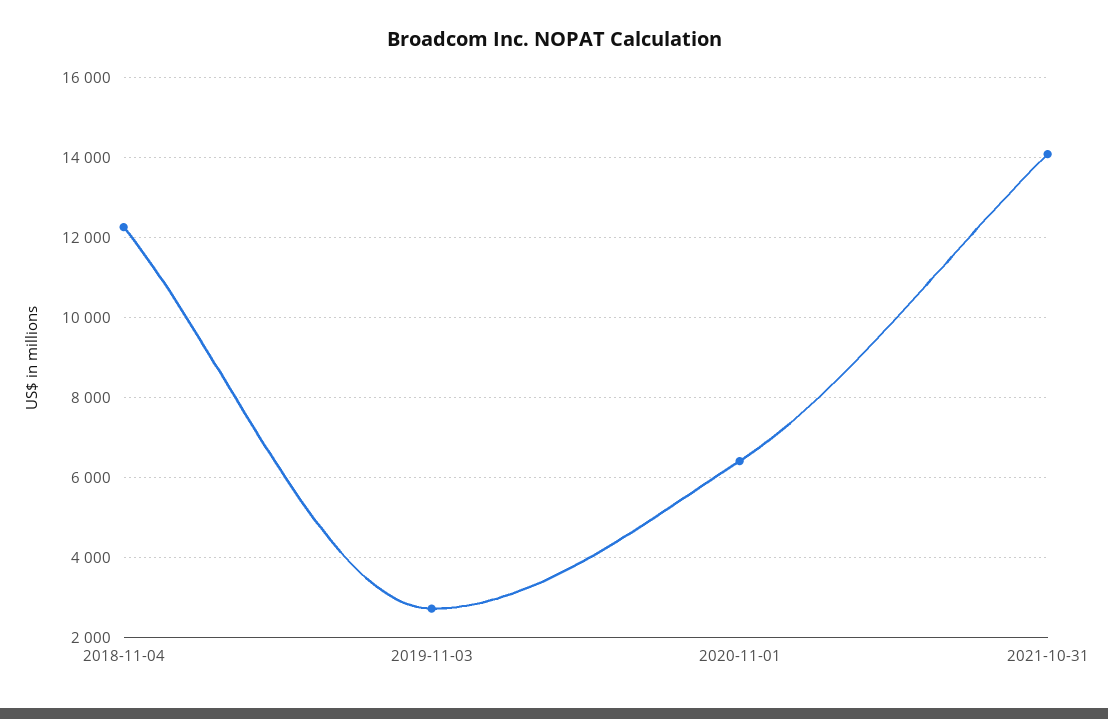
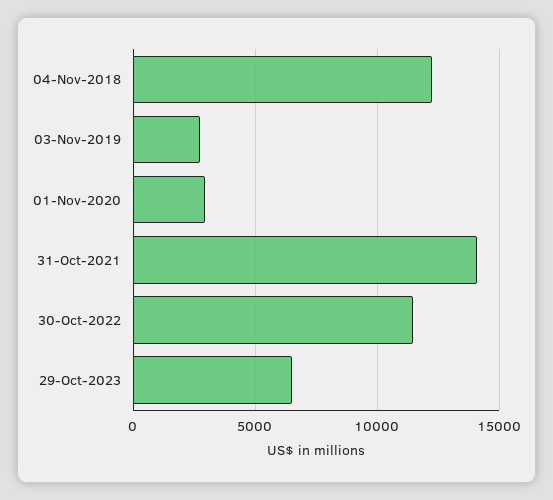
2020-11-01: 6400 -> 3000
30-Oct-2022: none -> 11500
29-Oct-2023: none -> 6500

